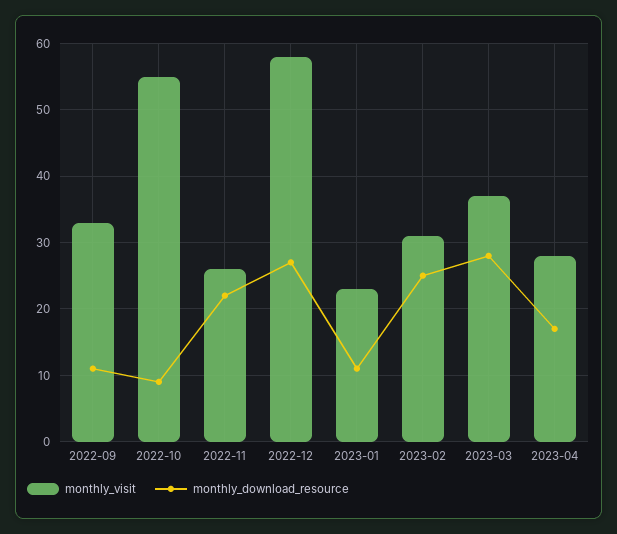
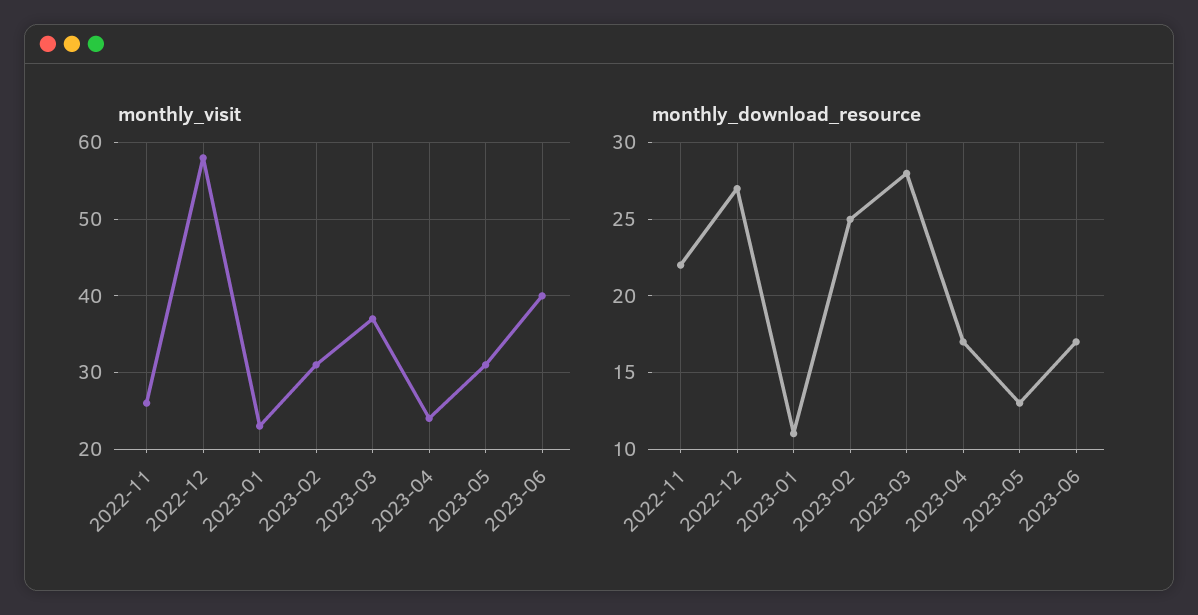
monthly_visit, 2022-09: 33 -> none
monthly_download_resource, 2022-09: 11 -> none
monthly_visit, 2022-10: 55 -> none
monthly_download_resource, 2022-10: 9 -> none
monthly_visit, 2023-04: 28 -> 24
monthly_visit, 2023-05: none -> 31
monthly_visit, 2023-06: none -> 40
monthly_download_resource, 2023-05: none -> 13
monthly_download_resource, 2023-06: none -> 17

